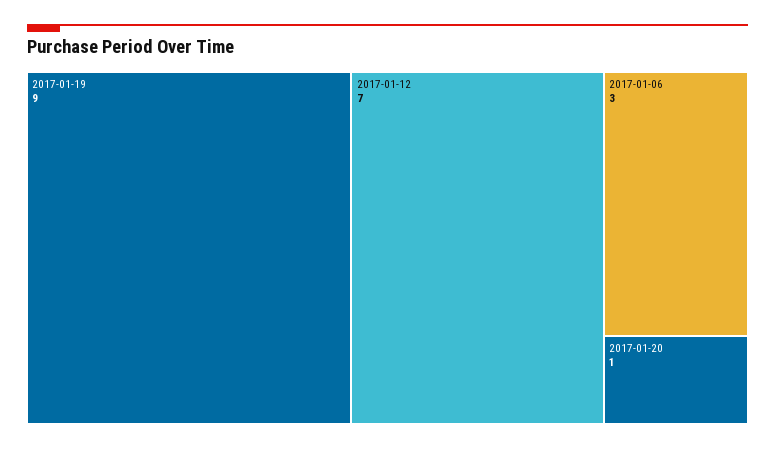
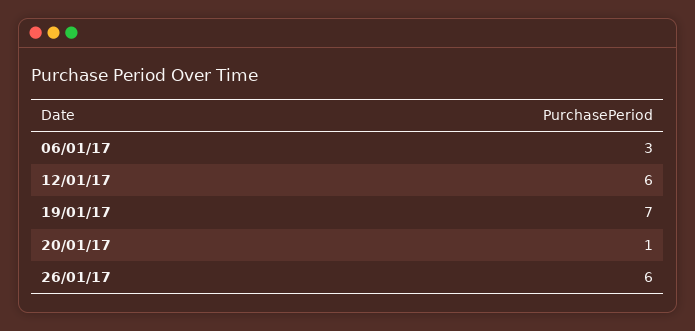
2017-01-19: 9 -> 7
2017-01-12: 7 -> 6
26/01/17: none -> 6

